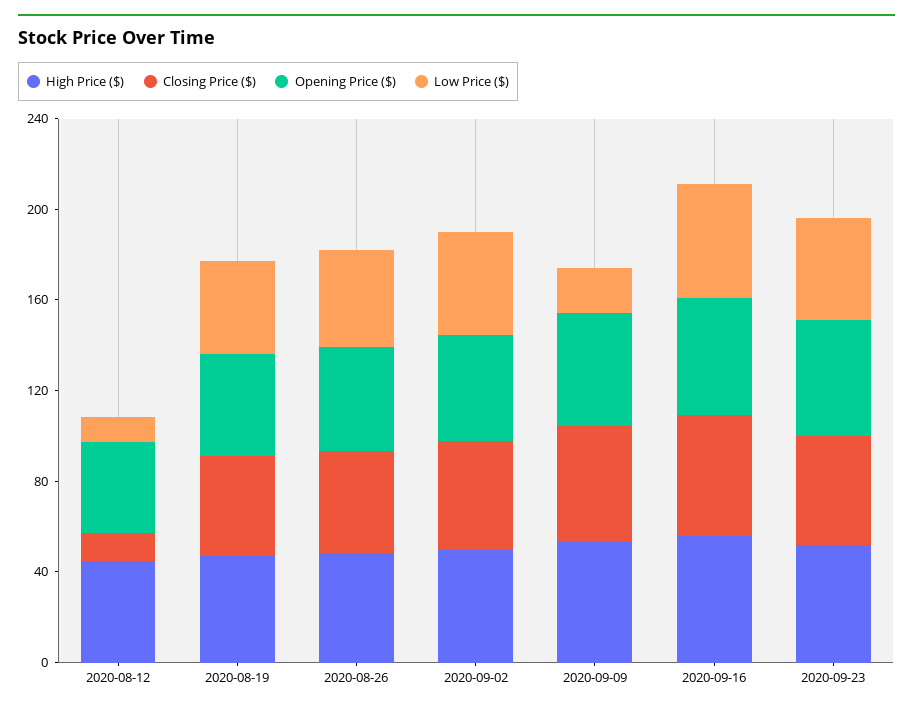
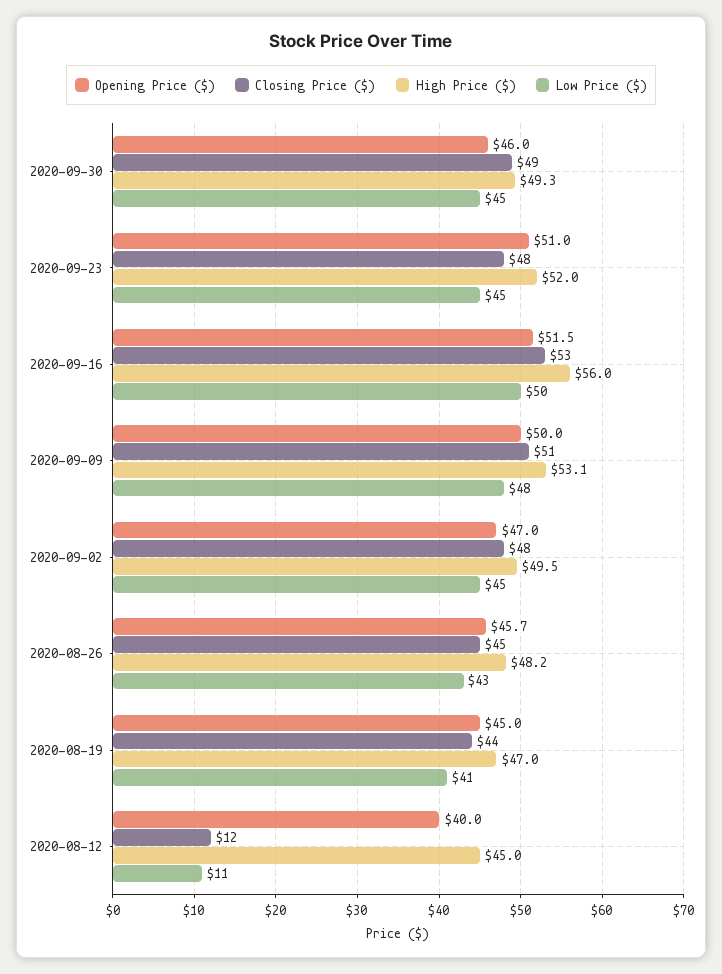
Low Price ($), 2020-09-09: 20 -> 48
Opening Price ($), 2020-09-30: none -> 46
Closing Price ($), 2020-09-30: none -> 49
High Price ($), 2020-09-30: none -> 49.3
Low Price ($), 2020-09-30: none -> 45

